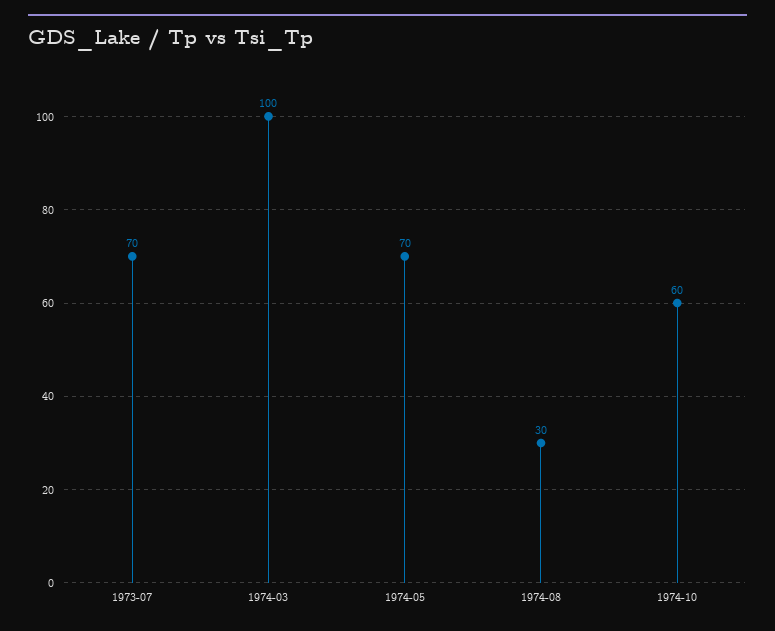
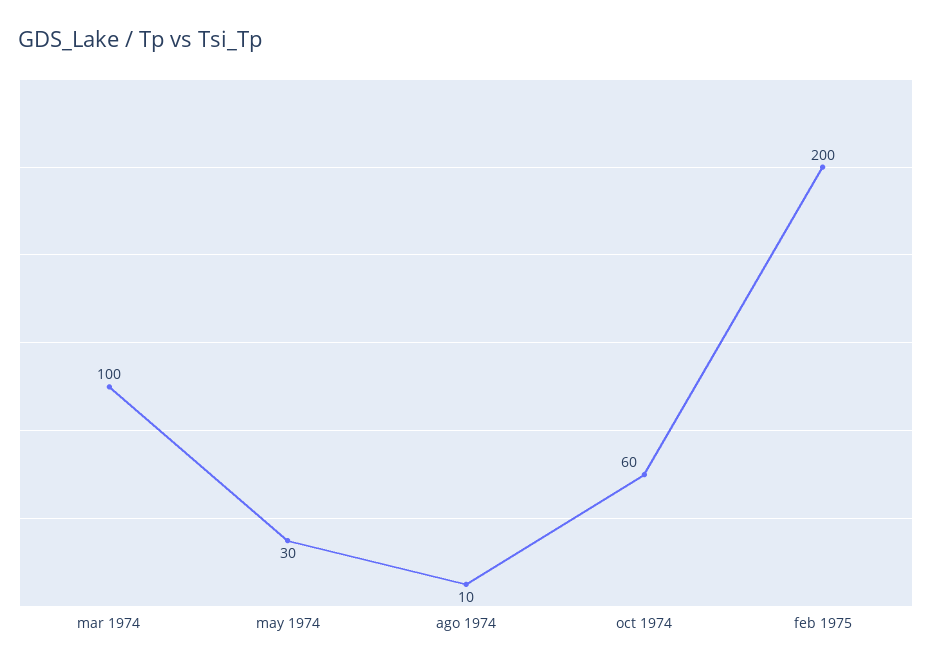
1973-07: 70 -> none
1974-05: 70 -> 30
1974-08: 30 -> 10
feb 1975: none -> 200

